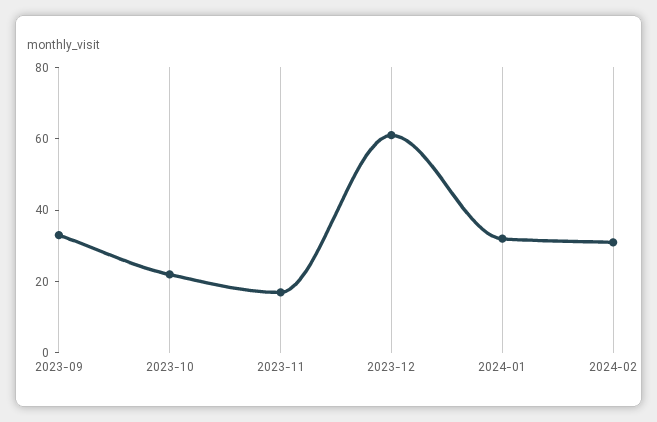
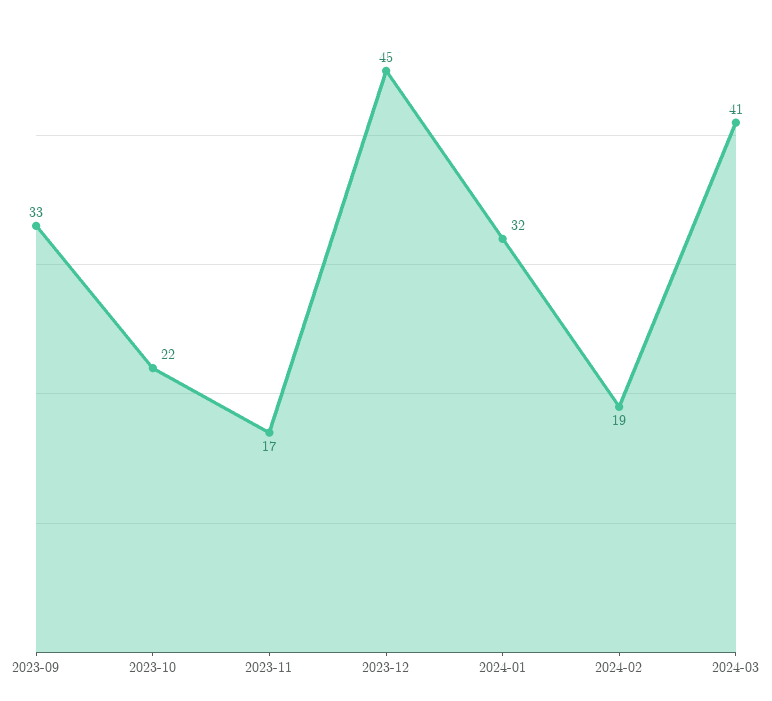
2023-12: 60 -> 45
2024-02: 30 -> 19
2024-03: none -> 41

